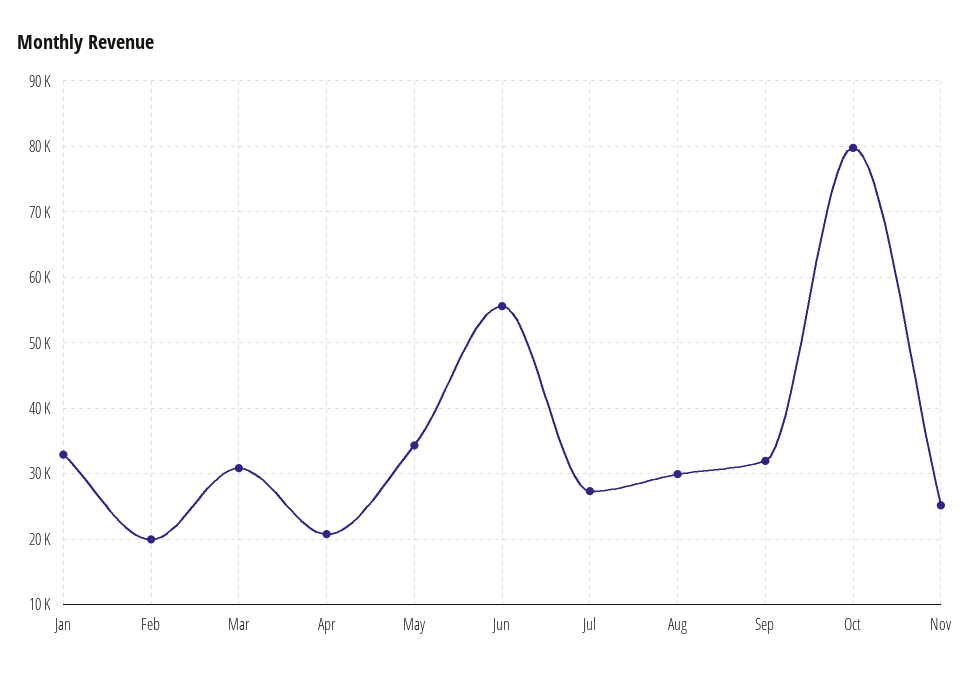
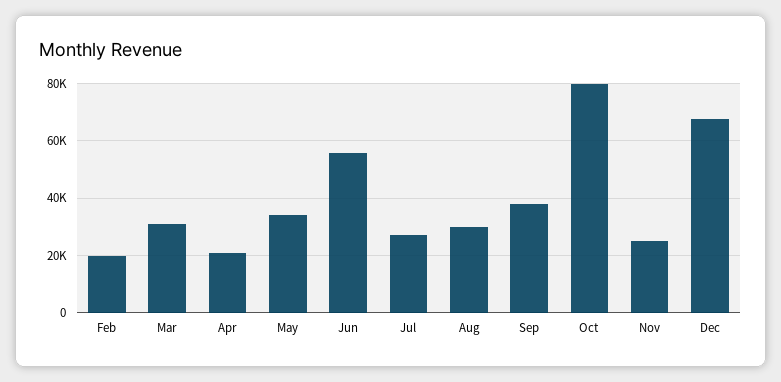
Jan: 33000 -> none
Sep: 32000 -> 37500
Dec: none -> 67500

